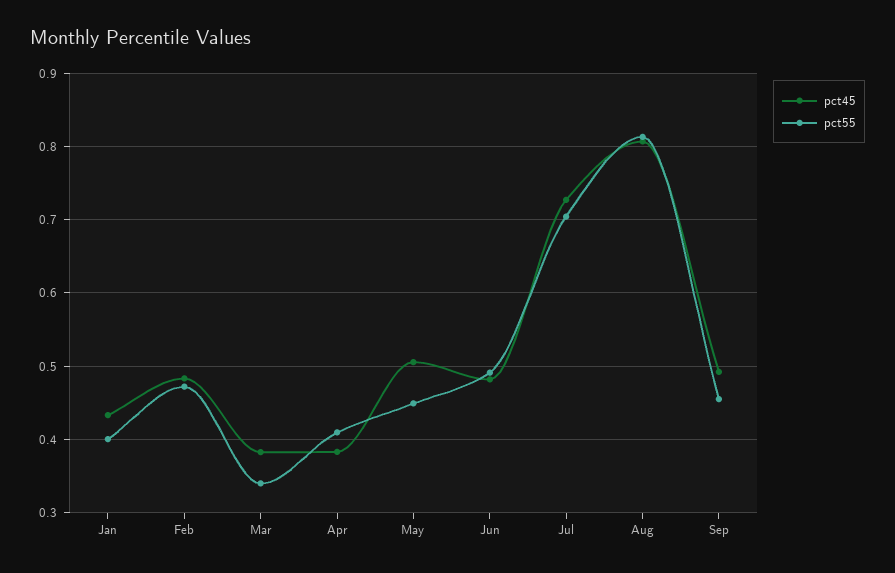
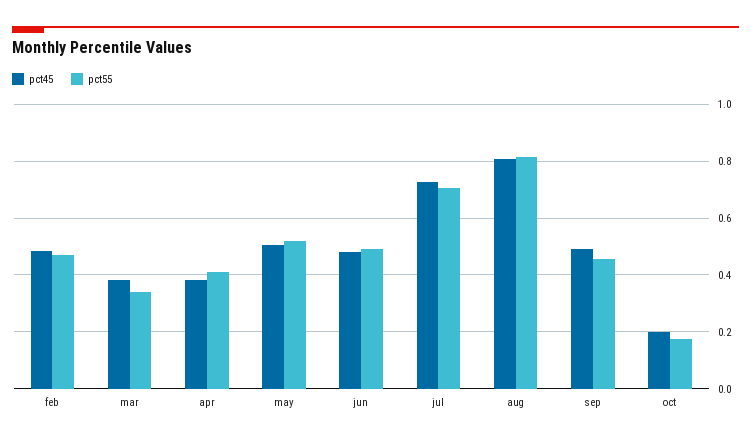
pct45, Jan: 0.43 -> none
pct55, Jan: 0.4 -> none
pct55, May: 0.45 -> 0.525
pct45, oct: none -> 0.2
pct55, oct: none -> 0.175

